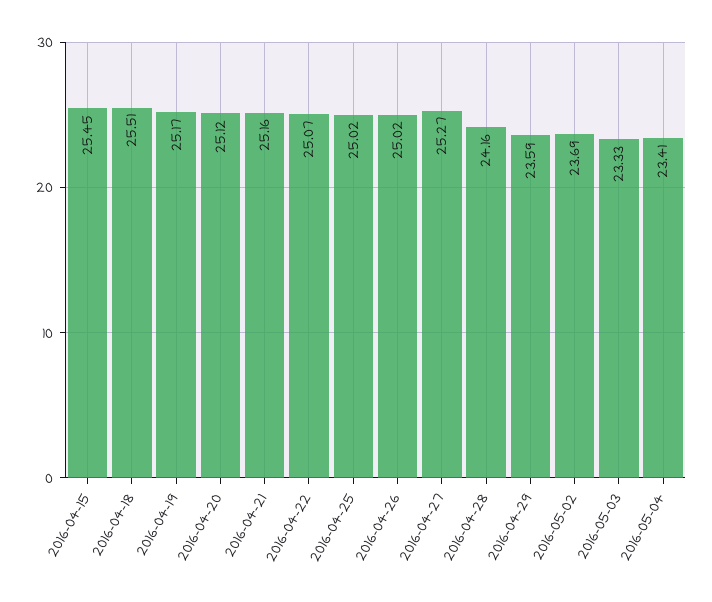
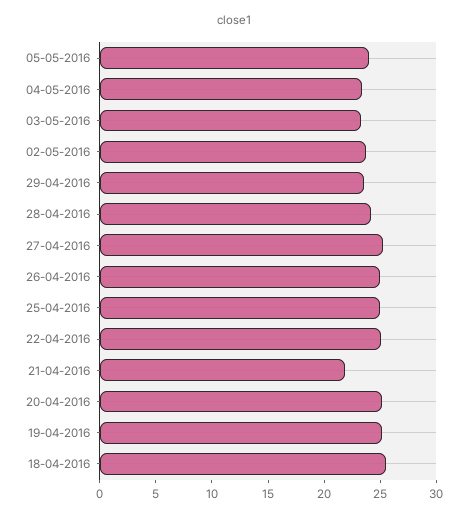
2016-04-15: 25.45 -> none
2016-04-21: 25.16 -> 22
05-05-2016: none -> 24

